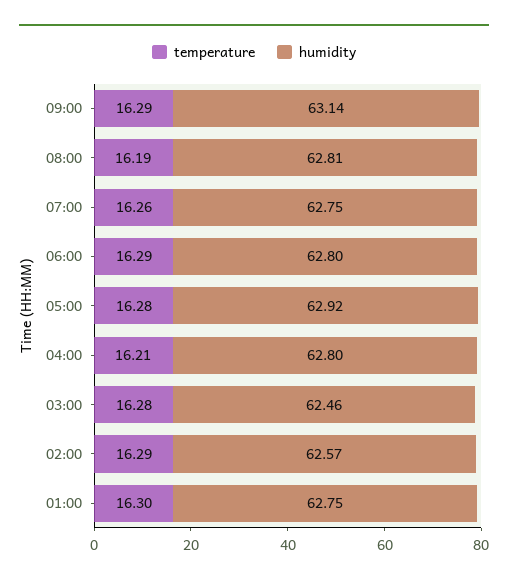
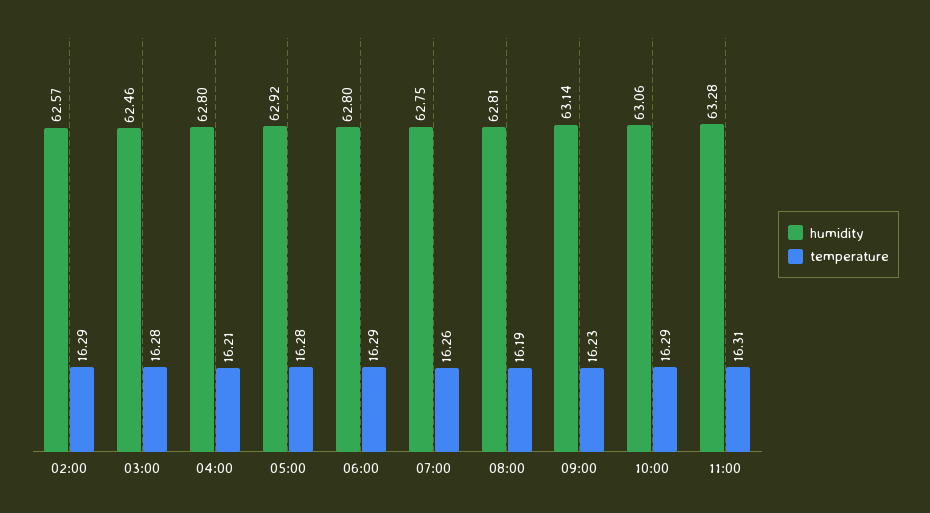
temperature, 09:00: 16.29 -> 16.23
temperature, 01:00: 16.3 -> none
humidity, 01:00: 62.75 -> none
humidity, 10:00: none -> 63.06
temperature, 10:00: none -> 16.29
humidity, 11:00: none -> 63.28
temperature, 11:00: none -> 16.31

